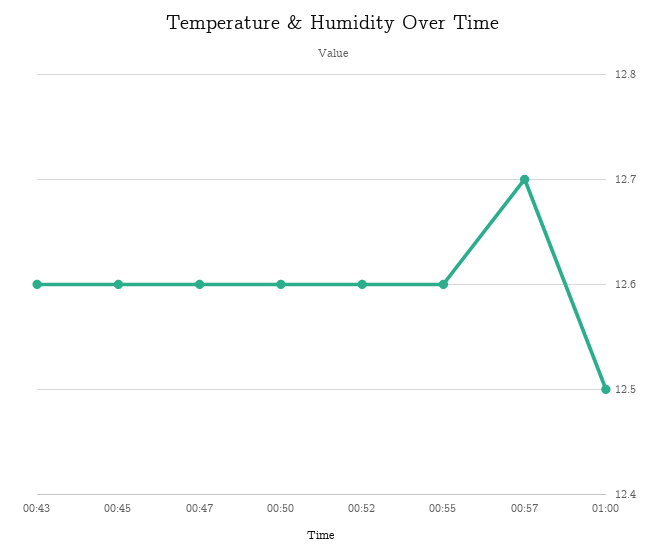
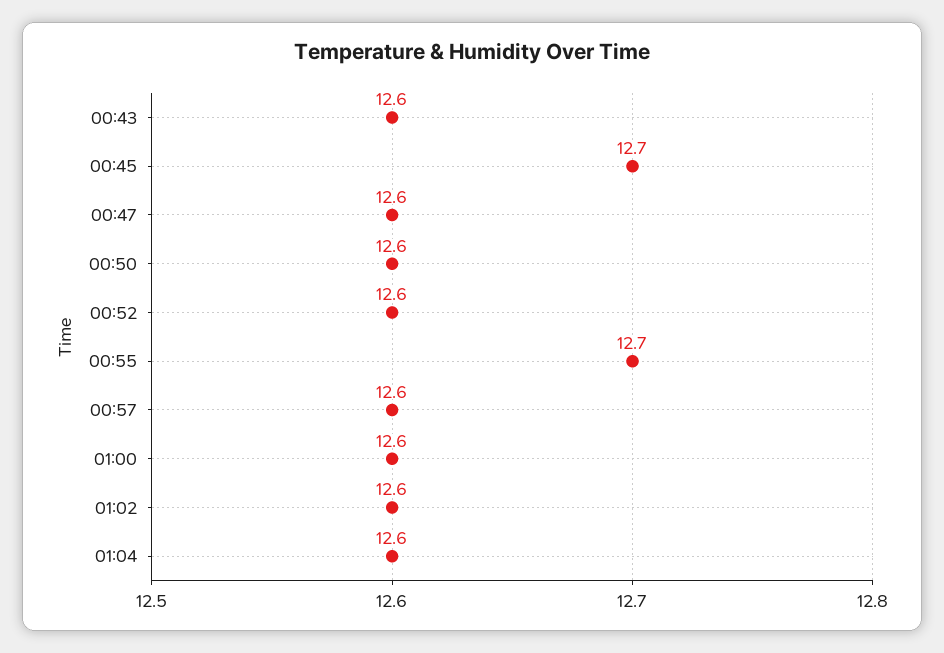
00:45: 12.6 -> 12.7
00:55: 12.6 -> 12.7
00:57: 12.7 -> 12.6
01:00: 12.5 -> 12.6
01:02: none -> 12.6
01:04: none -> 12.6

